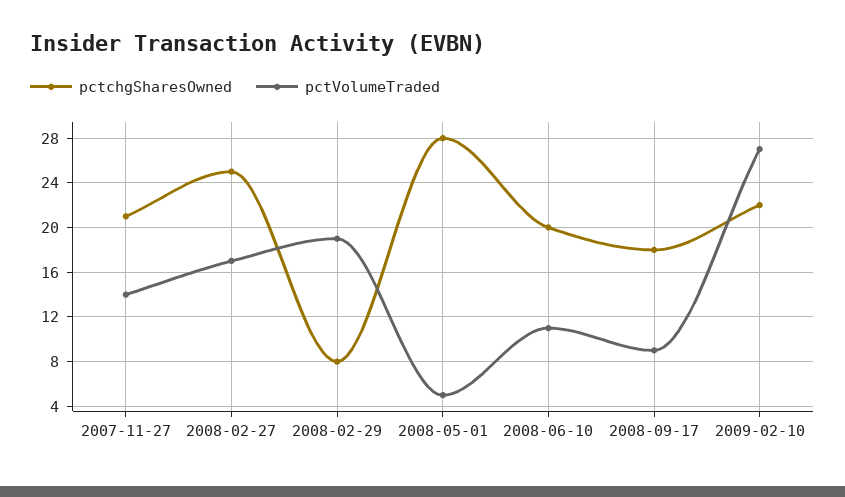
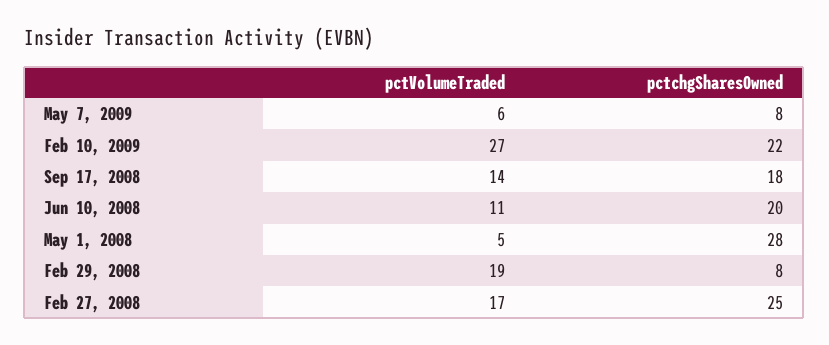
pctchgSharesOwned, 2007-11-27: 21 -> none
pctVolumeTraded, 2007-11-27: 14 -> none
pctVolumeTraded, 2008-09-17: 9 -> 14
pctVolumeTraded, May 7, 2009: none -> 6
pctchgSharesOwned, May 7, 2009: none -> 8

